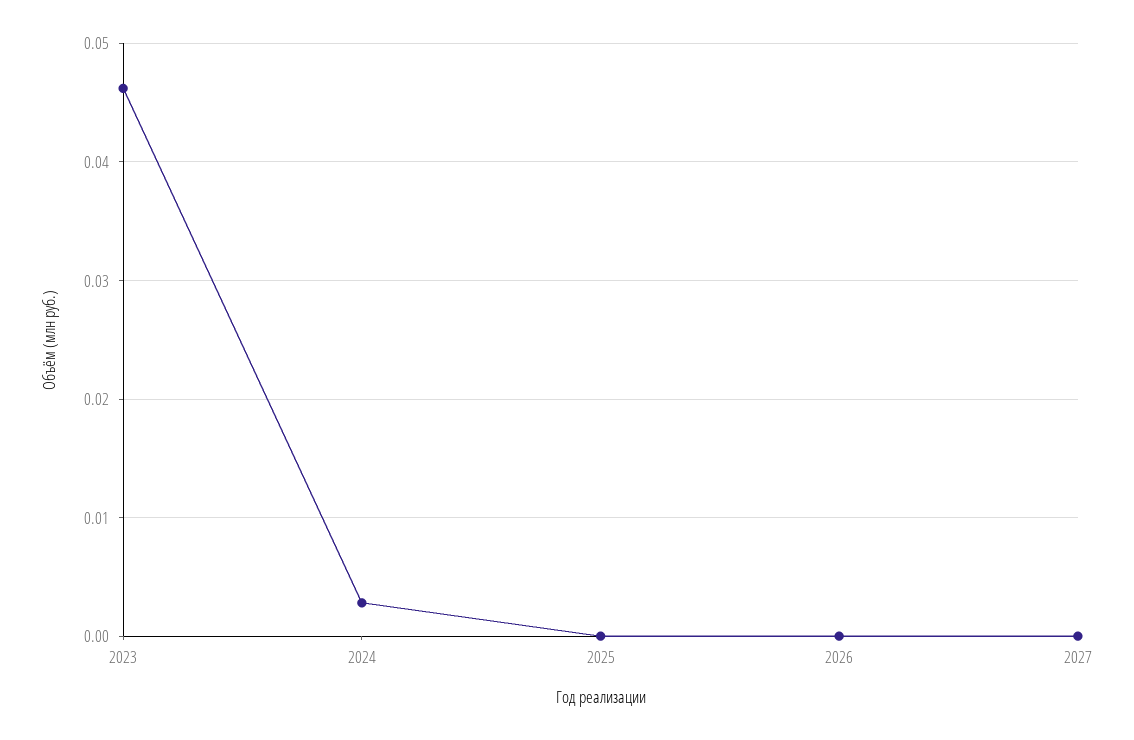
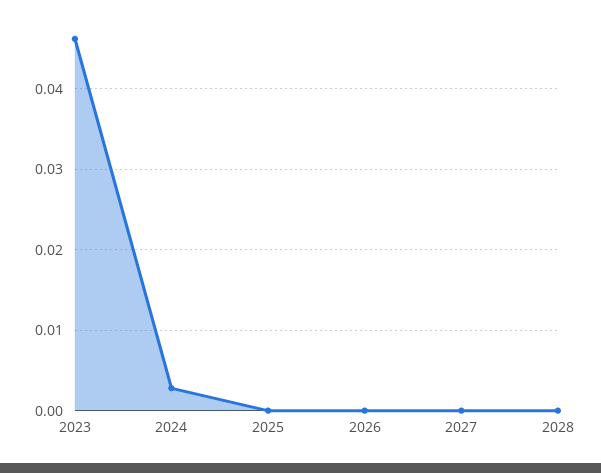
2028: none -> 0

